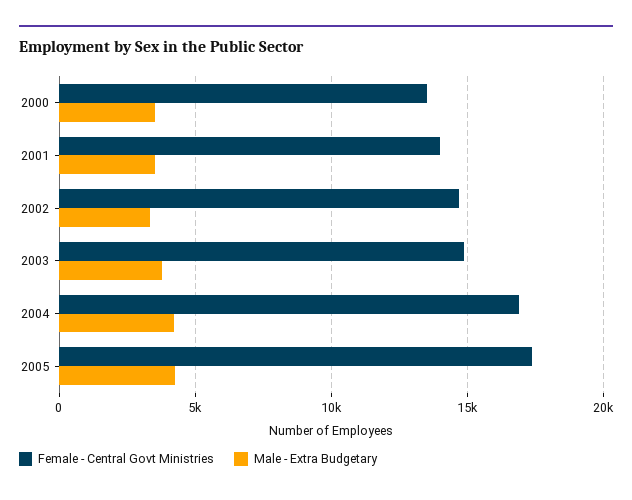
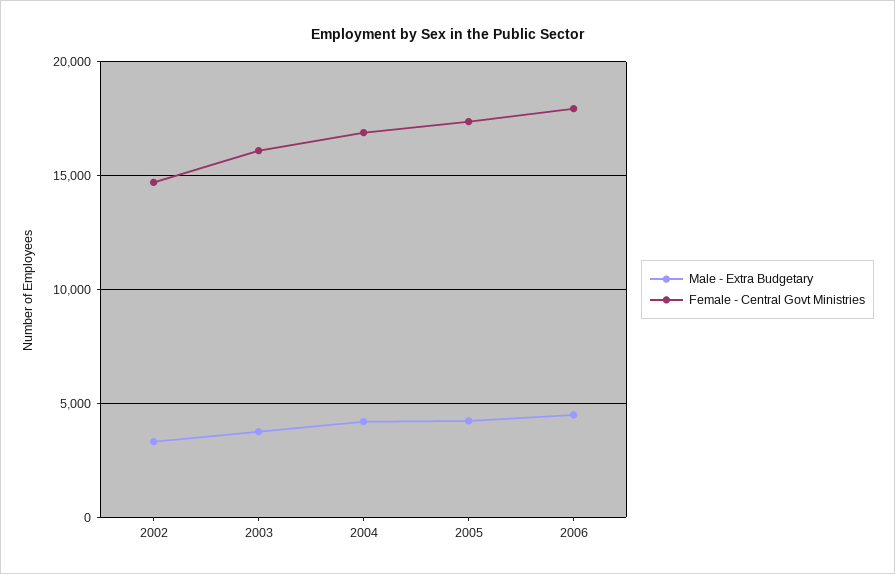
Female - Central Govt Ministries, 2000: 13500 -> none
Male - Extra Budgetary, 2000: 3500 -> none
Female - Central Govt Ministries, 2001: 14000 -> none
Male - Extra Budgetary, 2001: 3500 -> none
Female - Central Govt Ministries, 2003: 15000 -> 16000
Male - Extra Budgetary, 2006: none -> 4500
Female - Central Govt Ministries, 2006: none -> 18000

